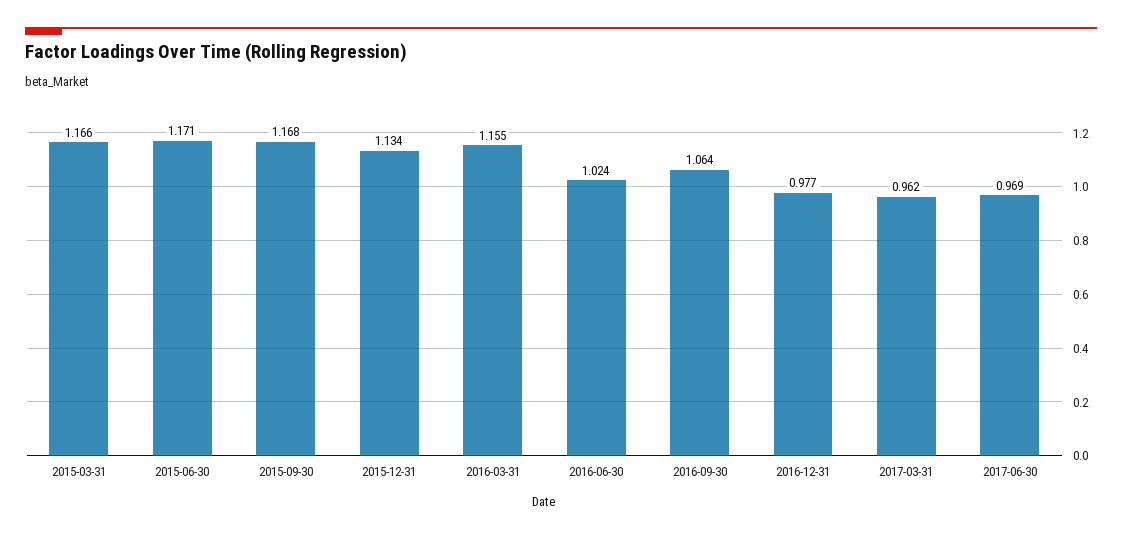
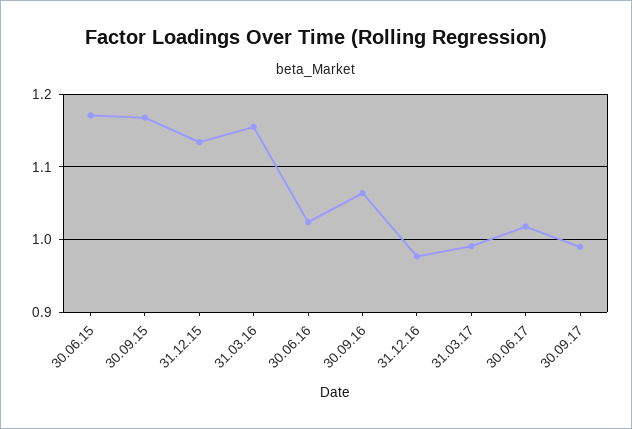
2015-03-31: 1.166 -> none
2017-03-31: 0.962 -> 0.99
2017-06-30: 0.969 -> 1.02
30.09.17: none -> 0.99

